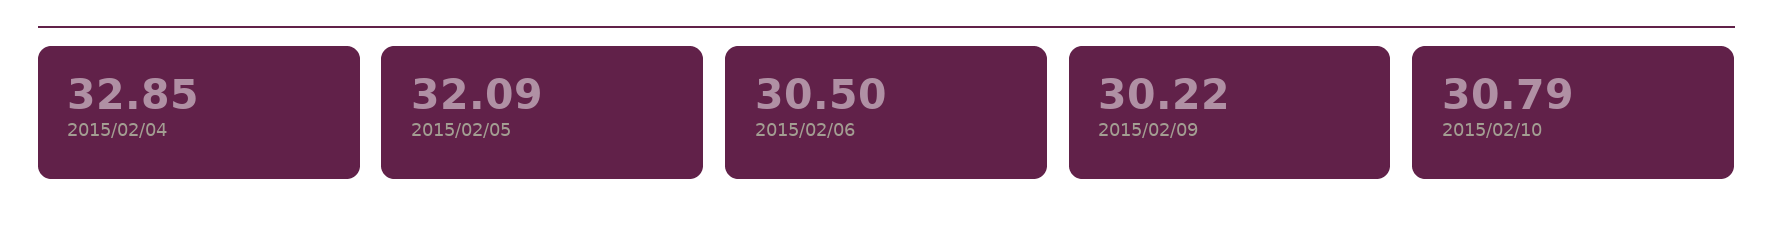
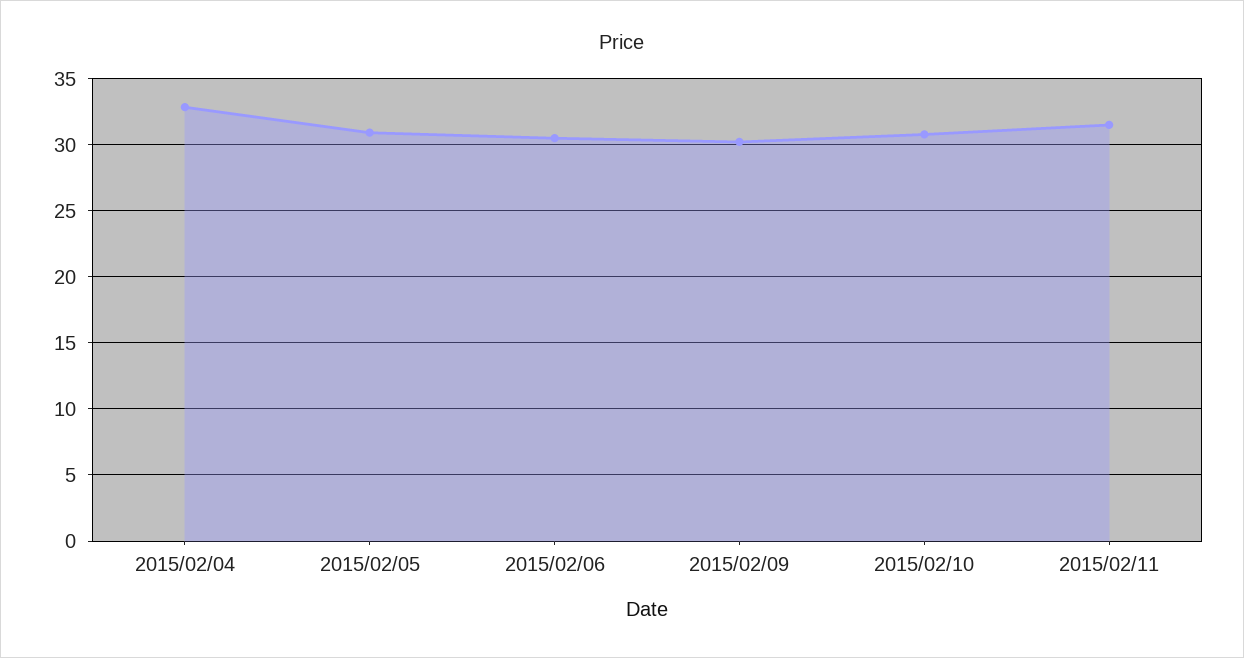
2015/02/05: 32.09 -> 31
2015/02/11: none -> 31.5

